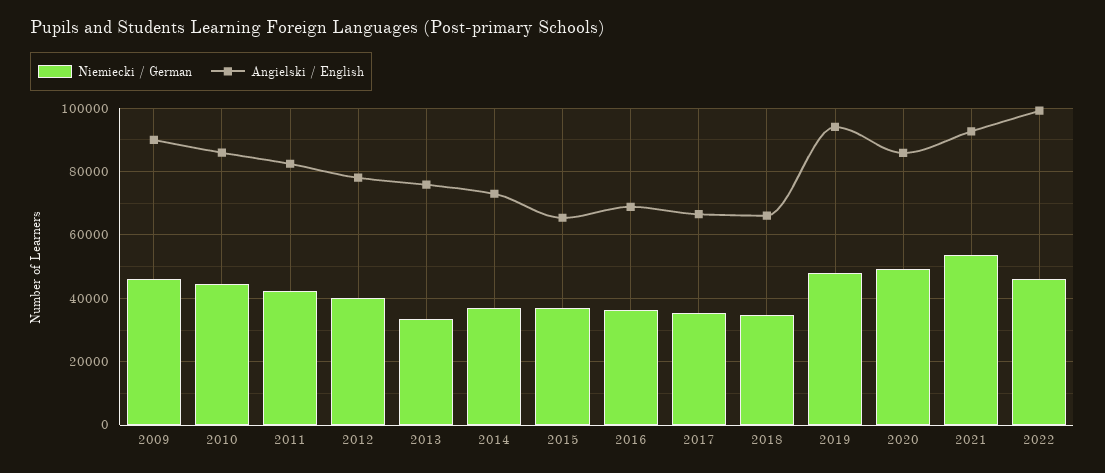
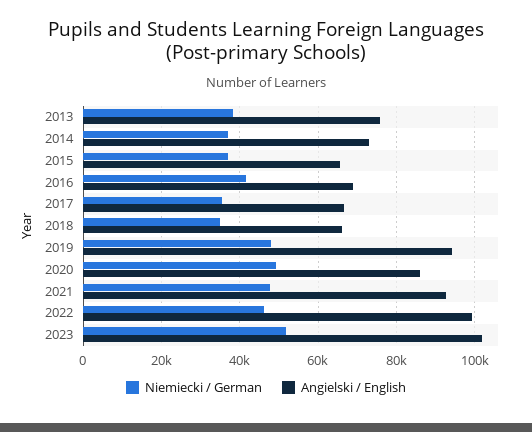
Niemiecki / German, 2009: 46000 -> none
Angielski / English, 2009: 90000 -> none
Niemiecki / German, 2010: 44000 -> none
Angielski / English, 2010: 86000 -> none
Niemiecki / German, 2011: 42000 -> none
Angielski / English, 2011: 82000 -> none
Niemiecki / German, 2012: 40000 -> none
Angielski / English, 2012: 78000 -> none
Niemiecki / German, 2013: 34000 -> 38000
Niemiecki / German, 2016: 36000 -> 42000
Niemiecki / German, 2021: 54000 -> 48000
Niemiecki / German, 2023: none -> 52000
Angielski / English, 2023: none -> 102000

